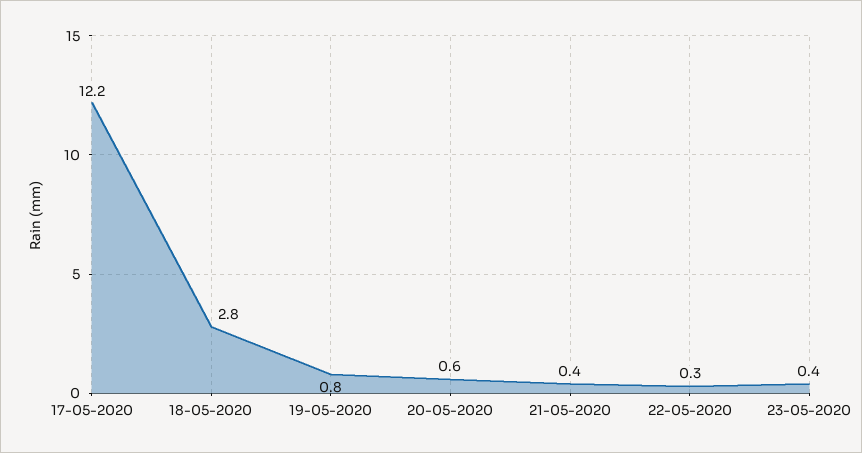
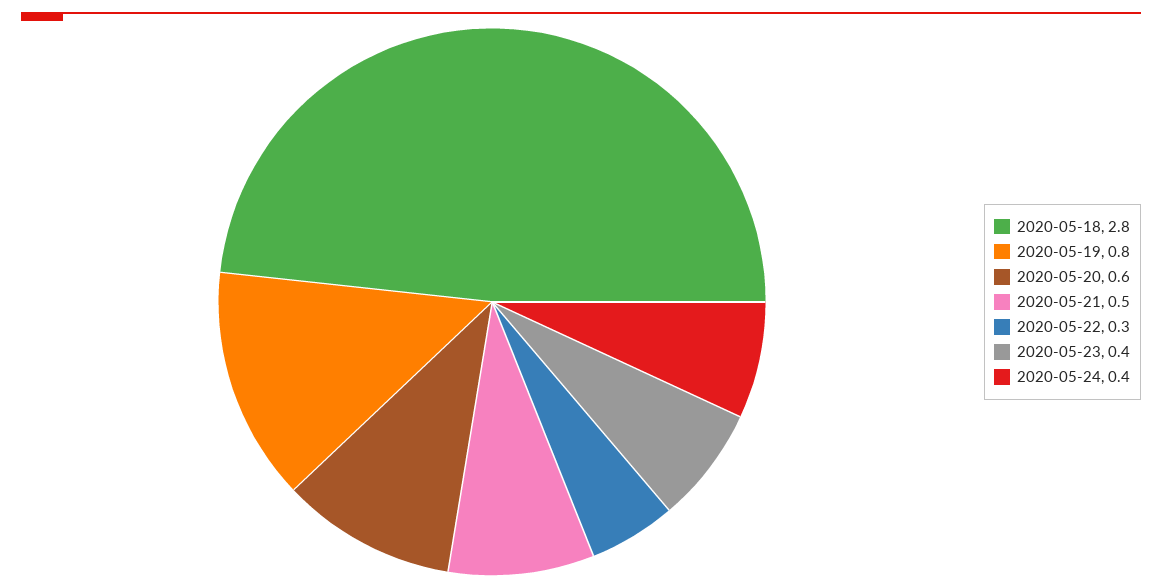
17-05-2020: 12.2 -> none
21-05-2020: 0.4 -> 0.5
2020-05-24: none -> 0.4

